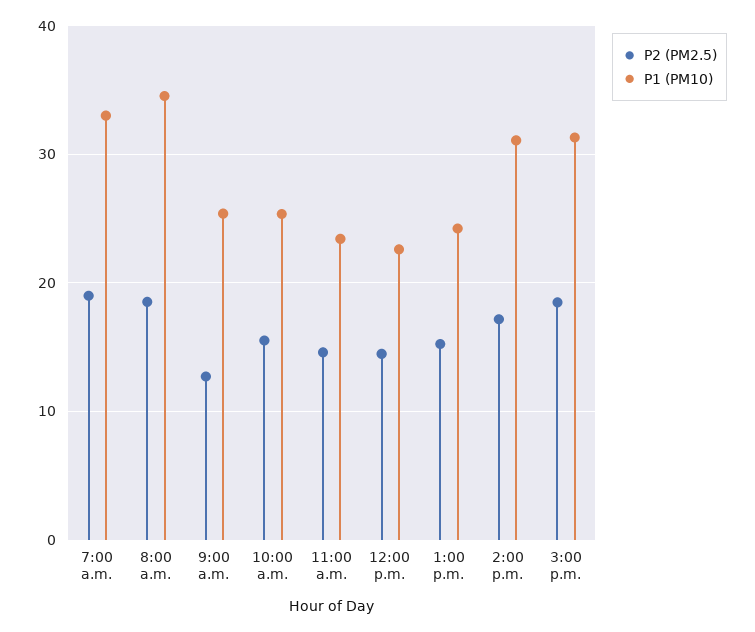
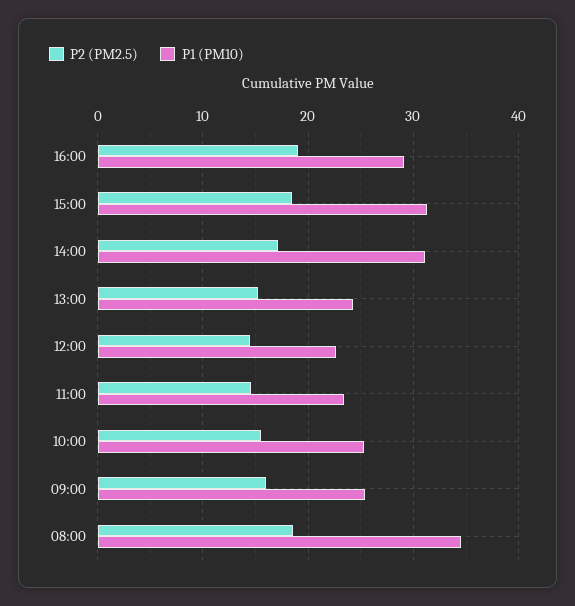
P2 (PM2.5), 7:00 a.m.: 19 -> none
P1 (PM10), 7:00 a.m.: 33 -> none
P2 (PM2.5), 9:00 a.m.: 13 -> 16
P2 (PM2.5), 16:00: none -> 19
P1 (PM10), 16:00: none -> 29

